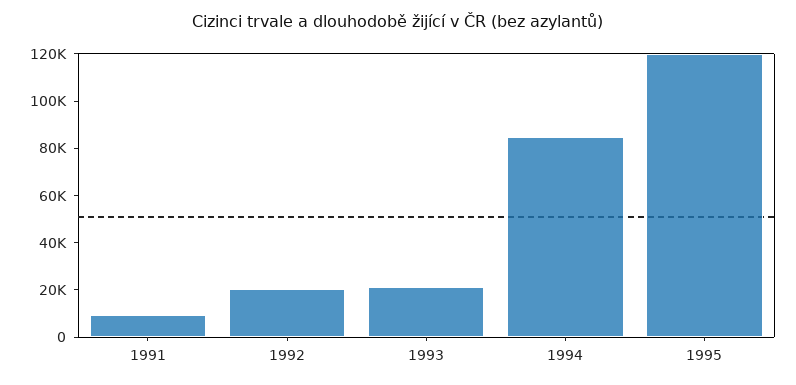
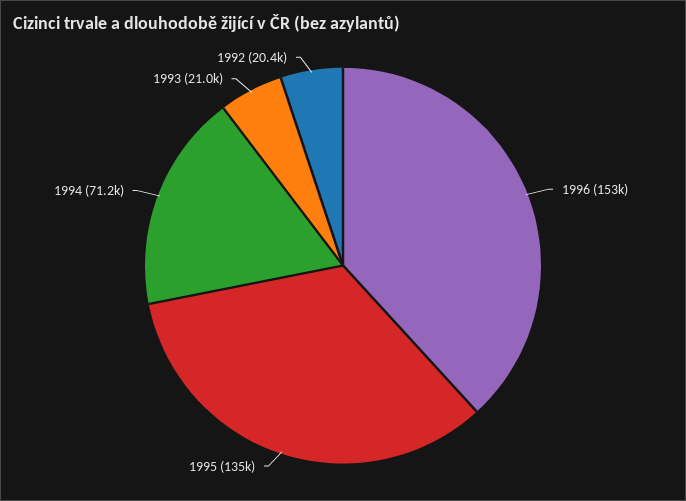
1991: 10000 -> none
1994: 85000 -> 71200
1995: 120000 -> 135000
1996: none -> 153000

